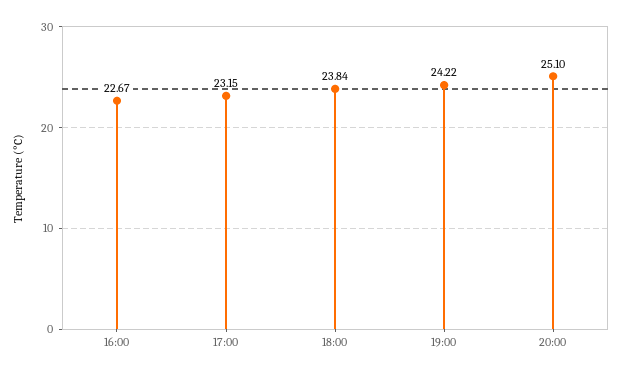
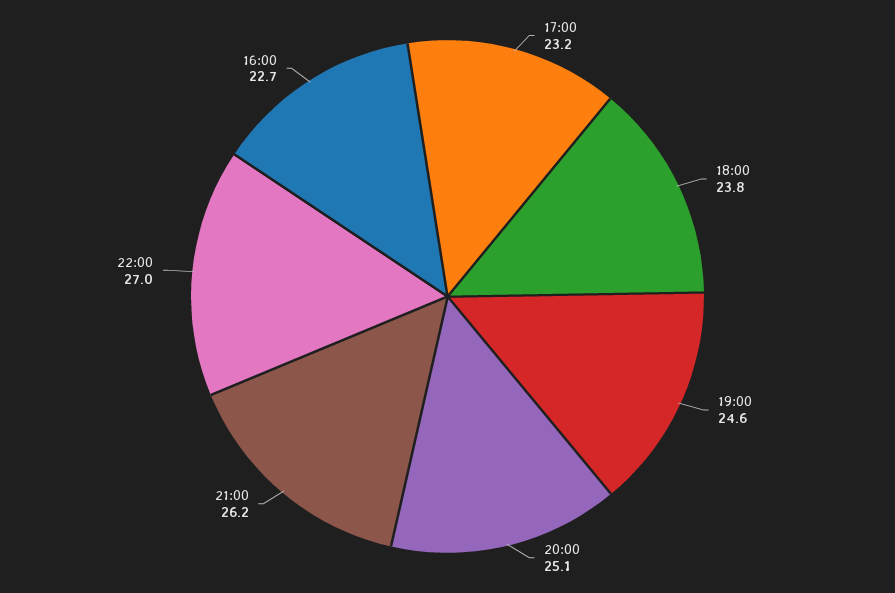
19:00: 24.22 -> 24.6
21:00: none -> 26.2
22:00: none -> 27

